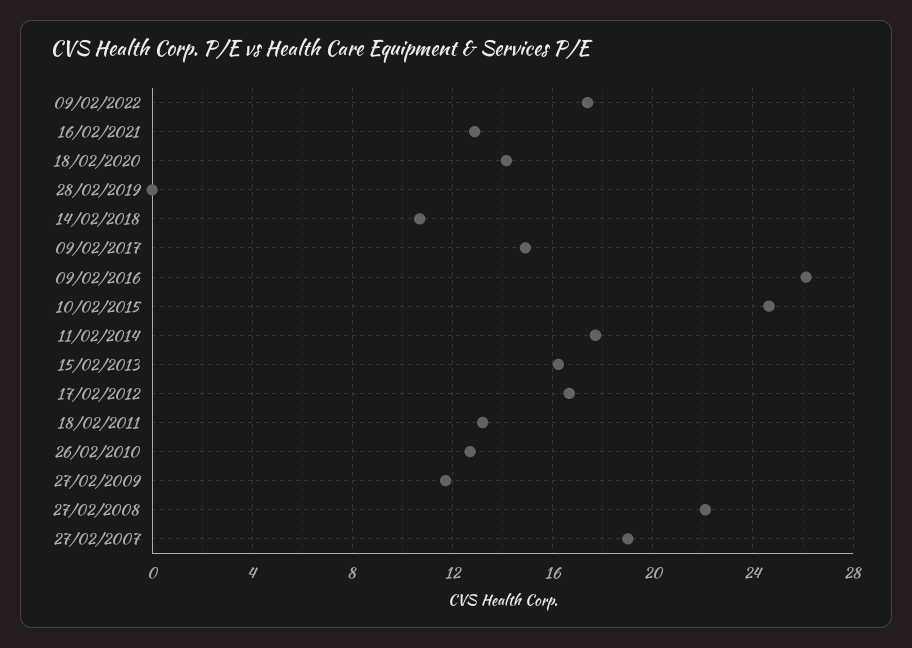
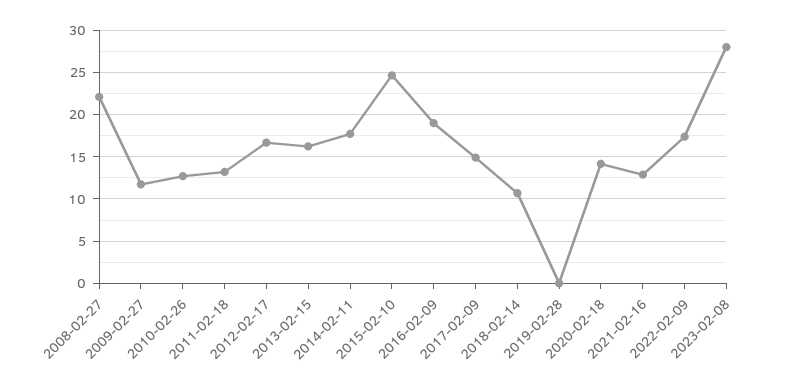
09/02/2016: 26 -> 19
27/02/2007: 19 -> none
2023-02-08: none -> 28

